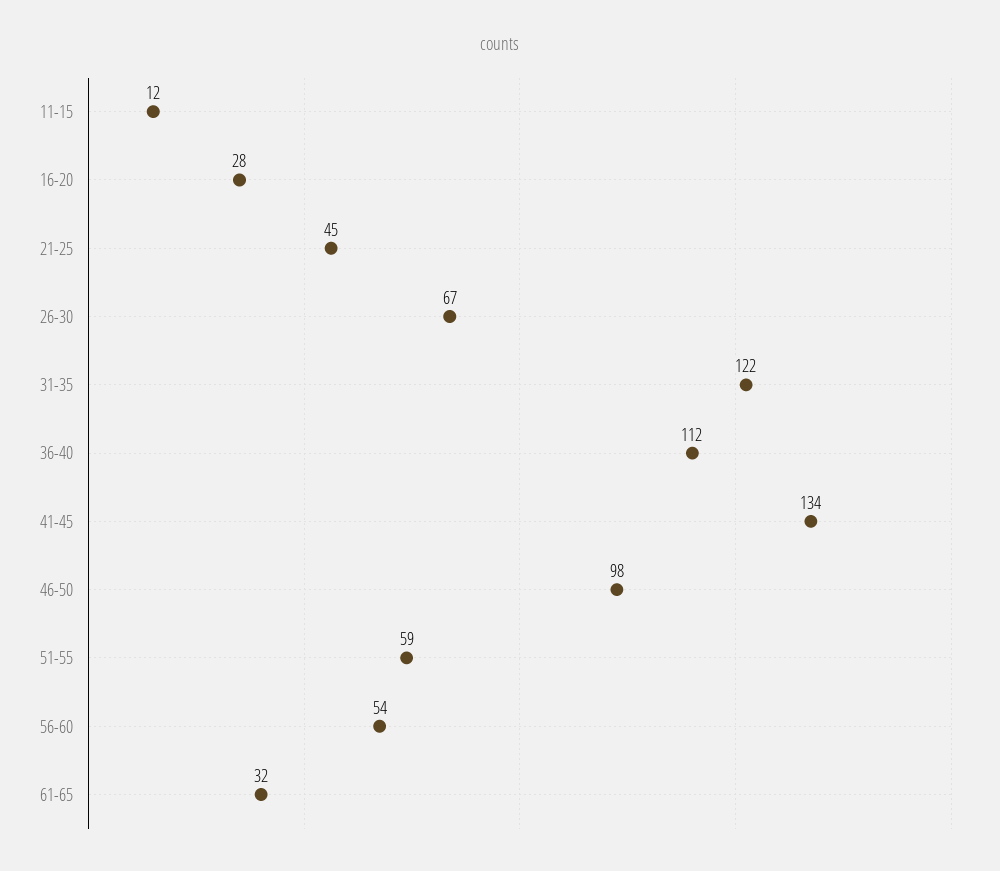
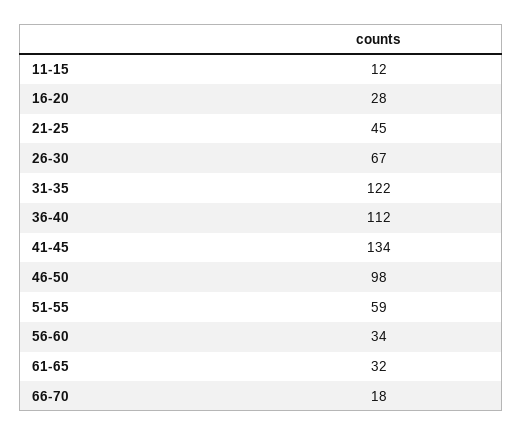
56-60: 54 -> 34
66-70: none -> 18

